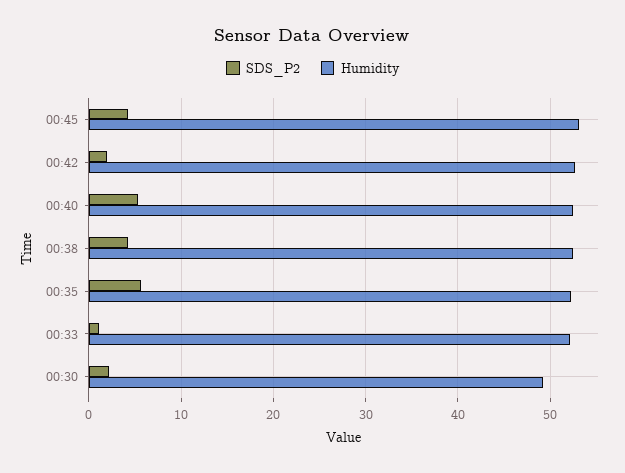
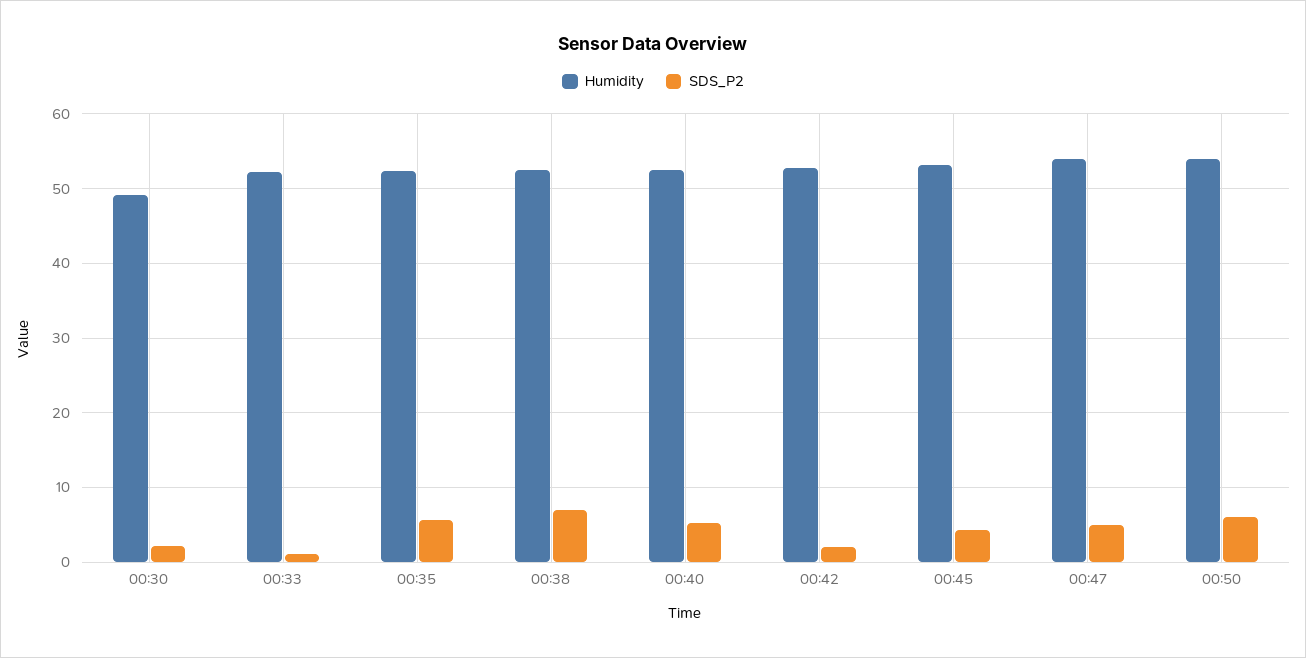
SDS_P2, 00:38: 4 -> 7
Humidity, 00:47: none -> 54
SDS_P2, 00:47: none -> 5
Humidity, 00:50: none -> 54
SDS_P2, 00:50: none -> 6

